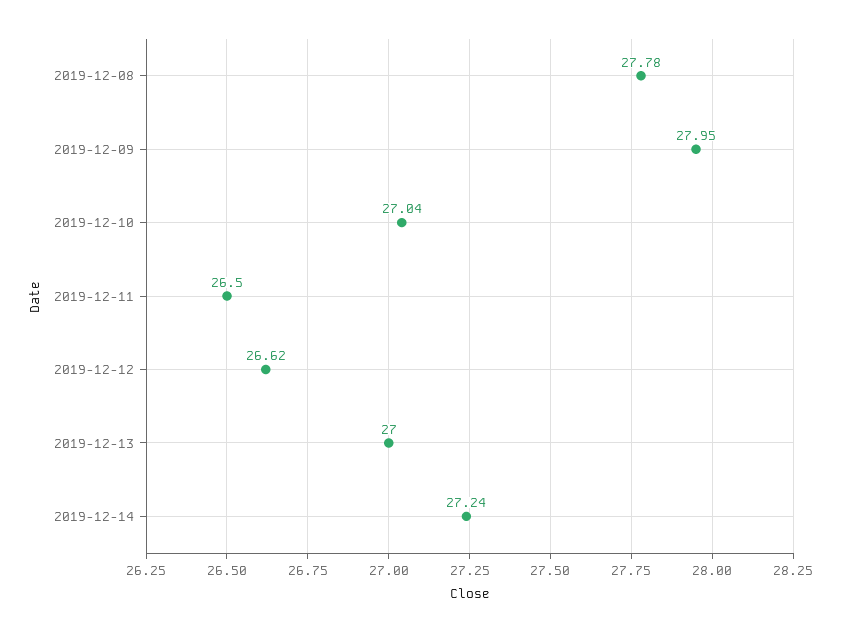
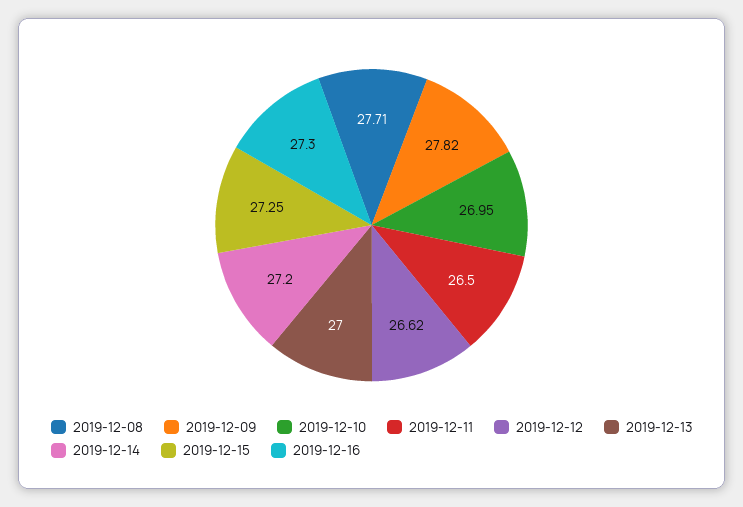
2019-12-08: 27.78 -> 27.71
2019-12-09: 27.95 -> 27.82
2019-12-10: 27.04 -> 26.95
2019-12-14: 27.24 -> 27.2
2019-12-15: none -> 27.25
2019-12-16: none -> 27.3

